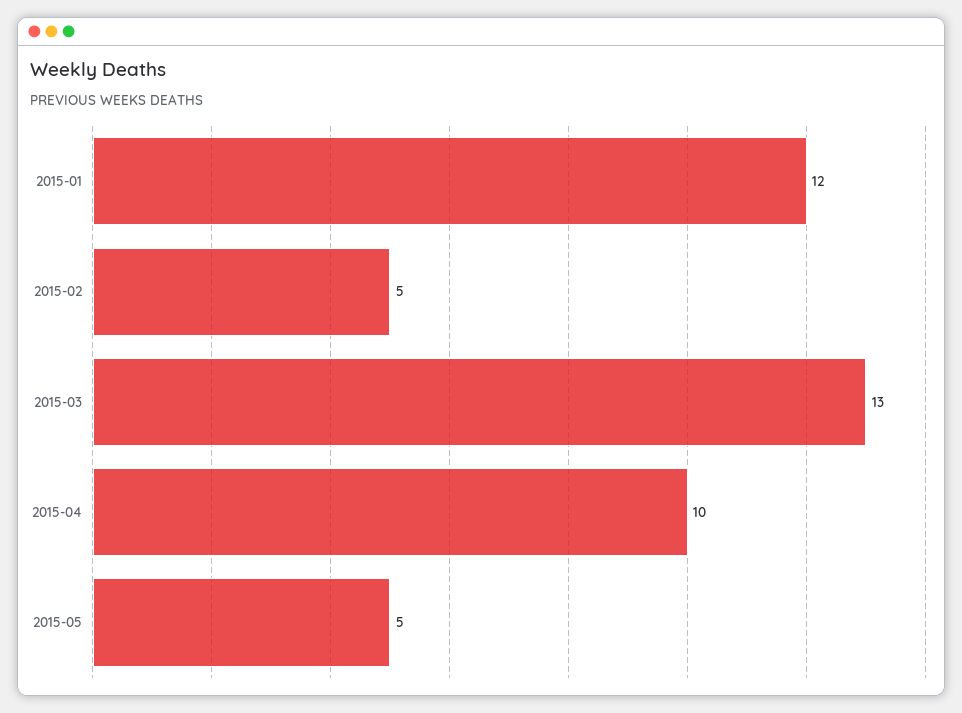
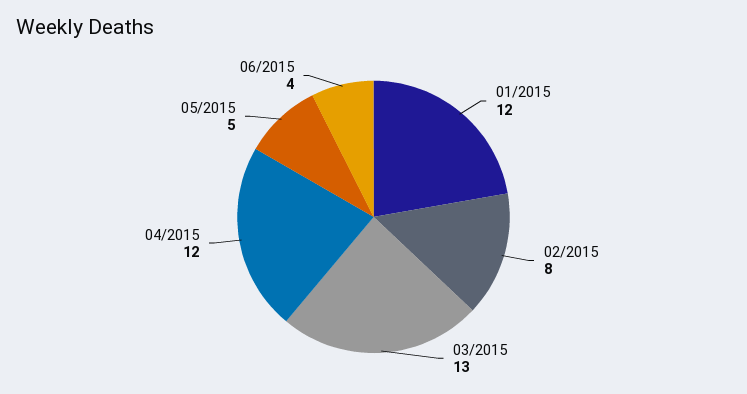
2015-02: 5 -> 8
2015-04: 10 -> 12
06/2015: none -> 4

